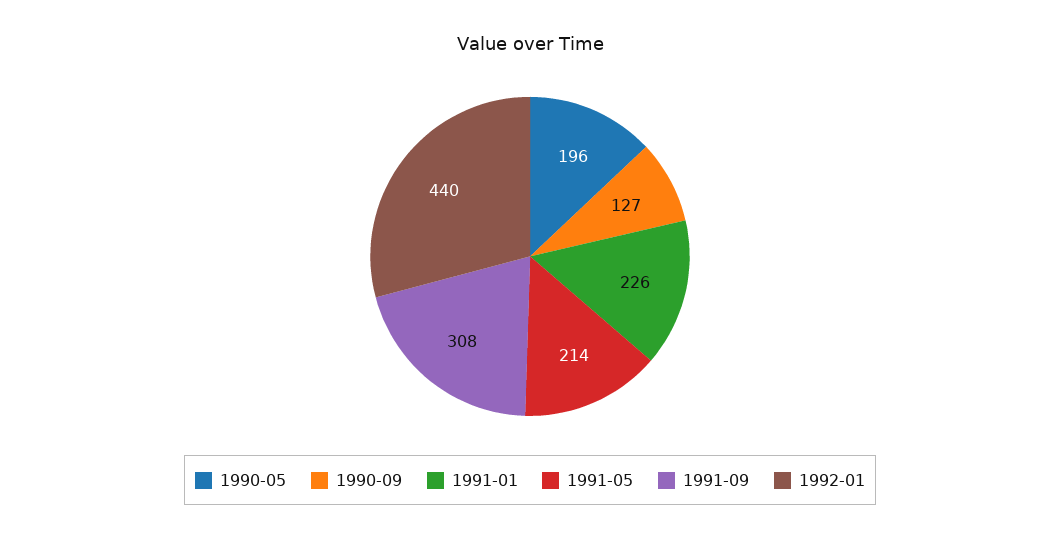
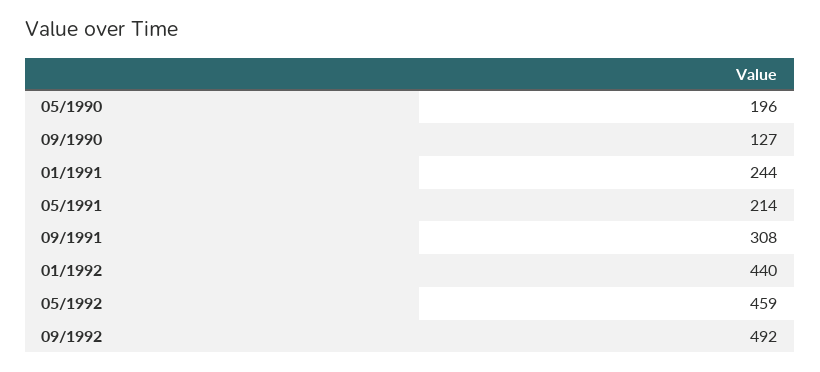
1991-01: 226 -> 244
05/1992: none -> 459
09/1992: none -> 492

